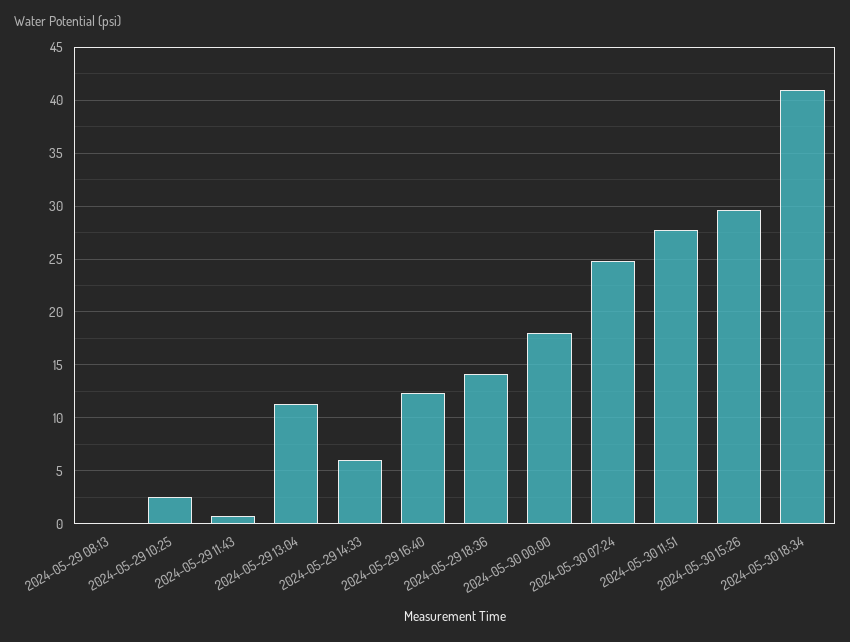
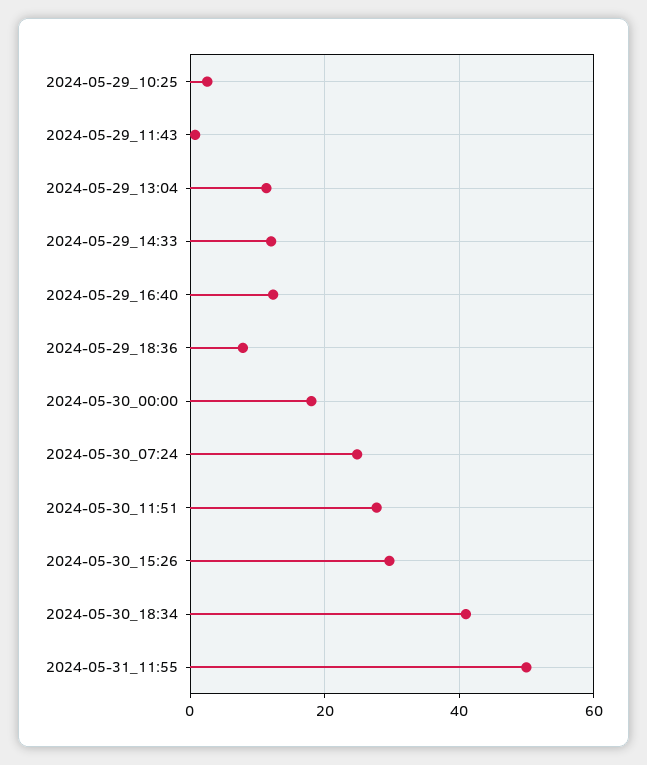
2024-05-29 08:13: 0 -> none
2024-05-29 14:33: 6 -> 12
2024-05-29 18:36: 14 -> 8
2024-05-31_11:55: none -> 50

